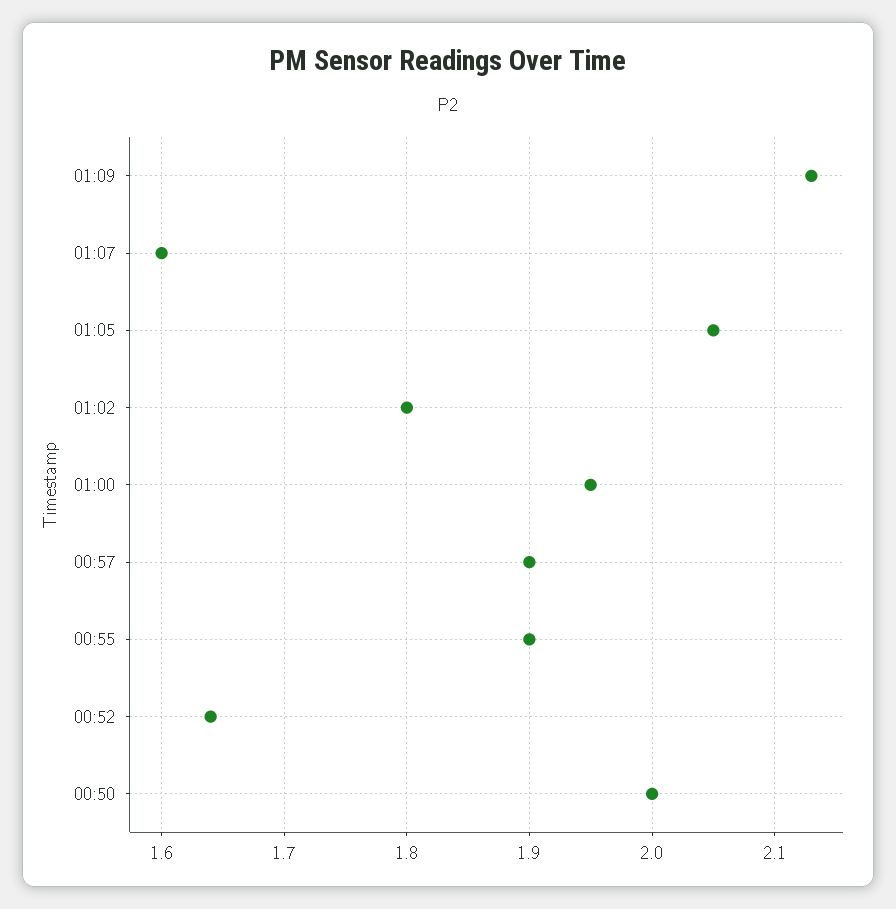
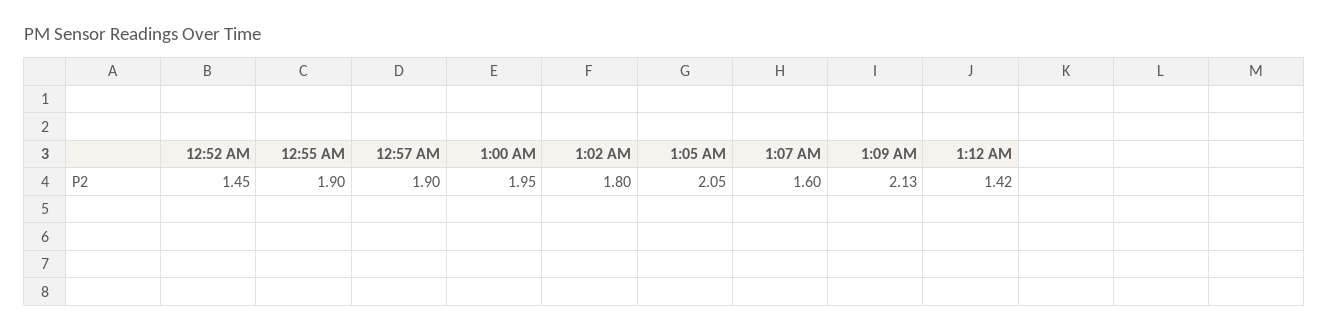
00:52: 1.64 -> 1.45
00:50: 2 -> none
1:12 AM: none -> 1.42

